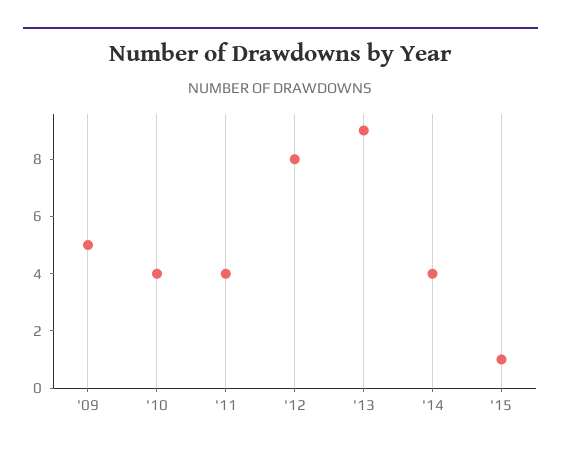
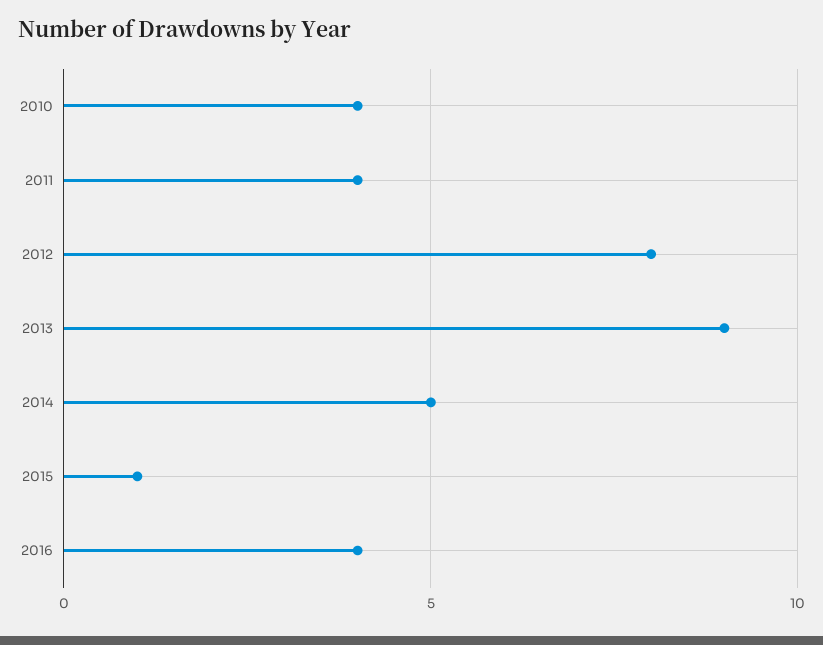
'09: 5 -> none
'14: 4 -> 5
2016: none -> 4

